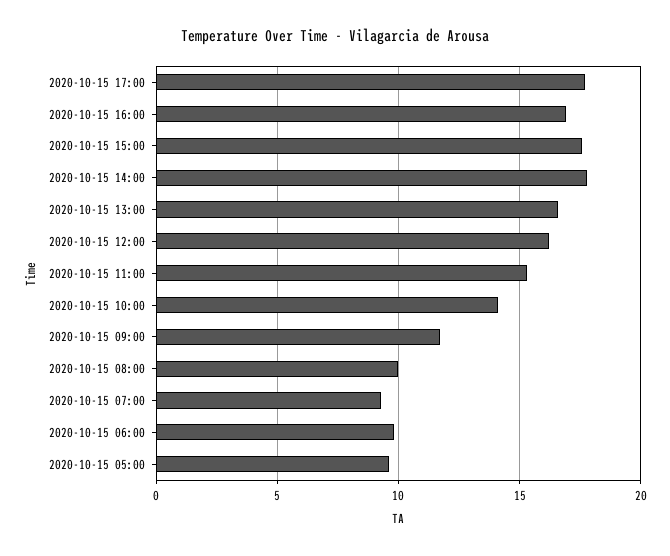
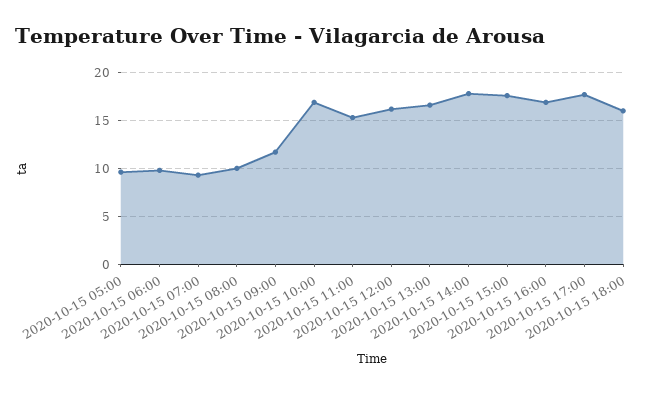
2020-10-15 10:00: 14 -> 17
2020-10-15 18:00: none -> 16

